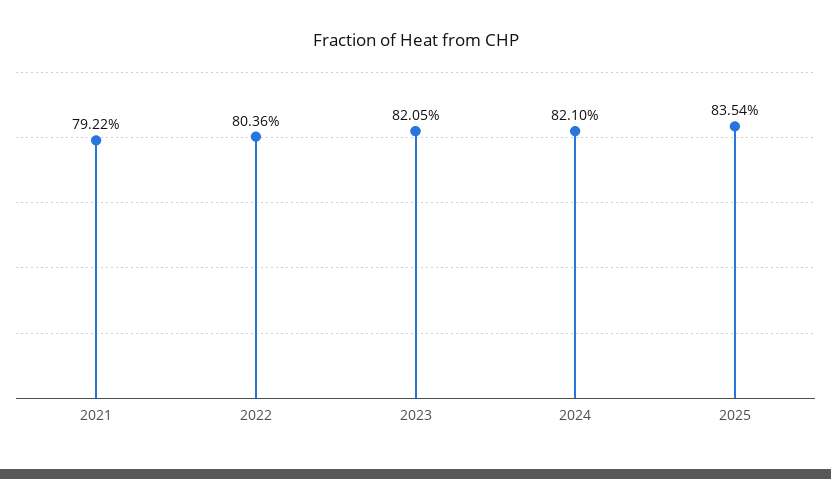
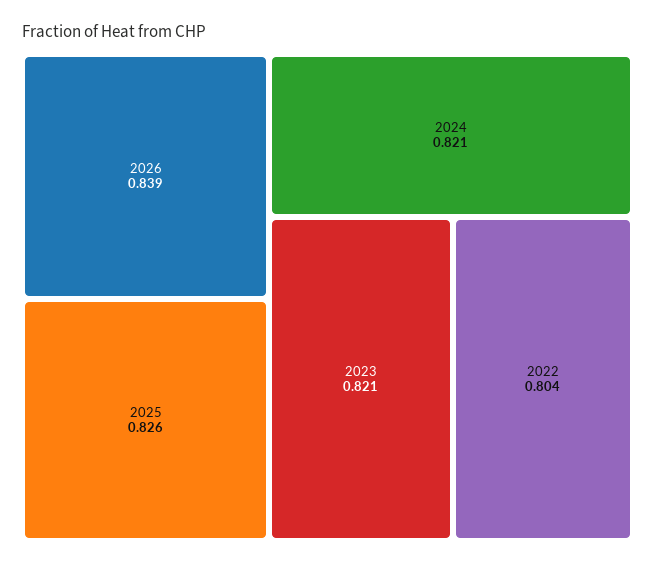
2021: 0.7922 -> none
2025: 0.8354 -> 0.826
2026: none -> 0.839

